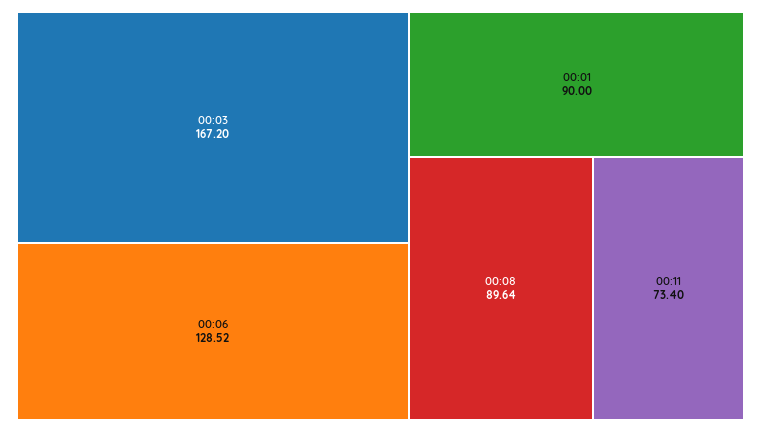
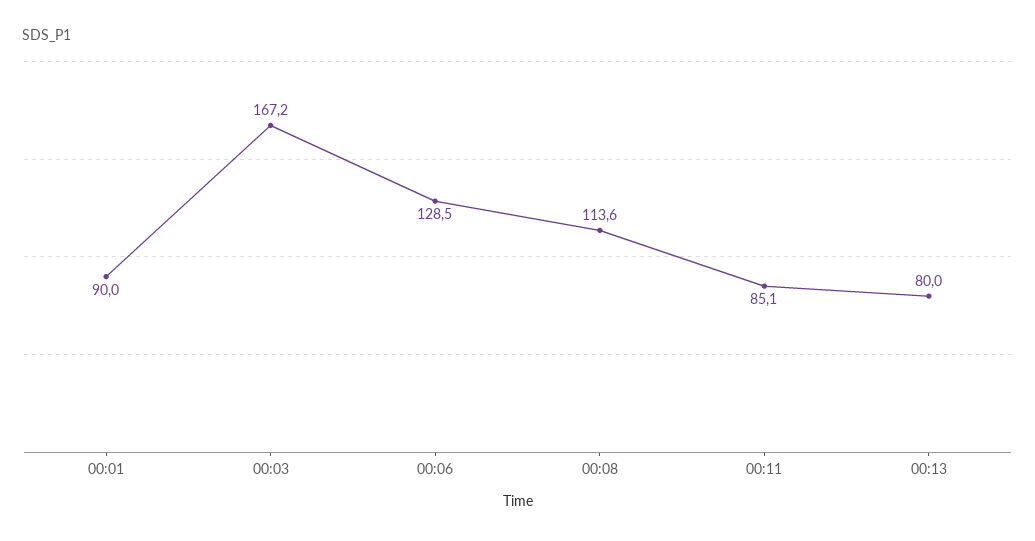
00:08: 89.64 -> 113.6
00:11: 73.4 -> 85.1
00:13: none -> 80

